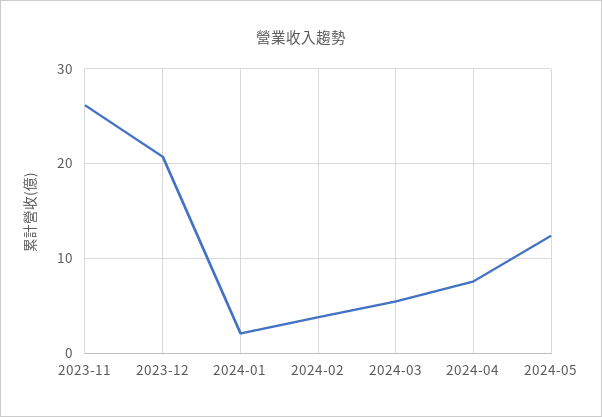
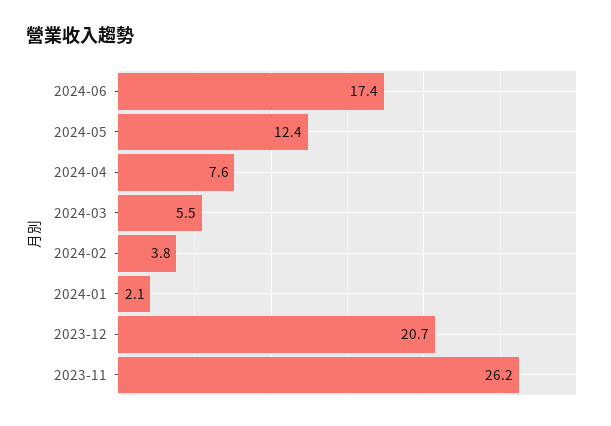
2024-06: none -> 17.4

